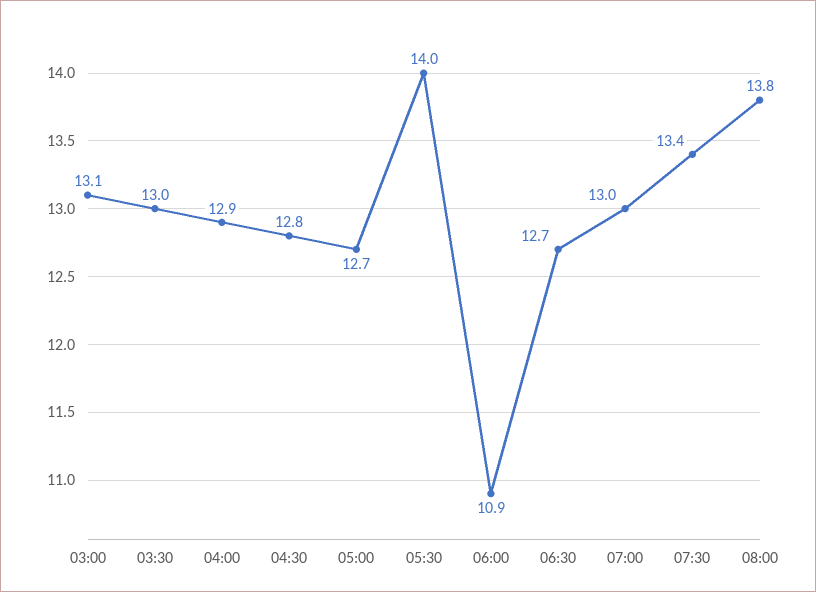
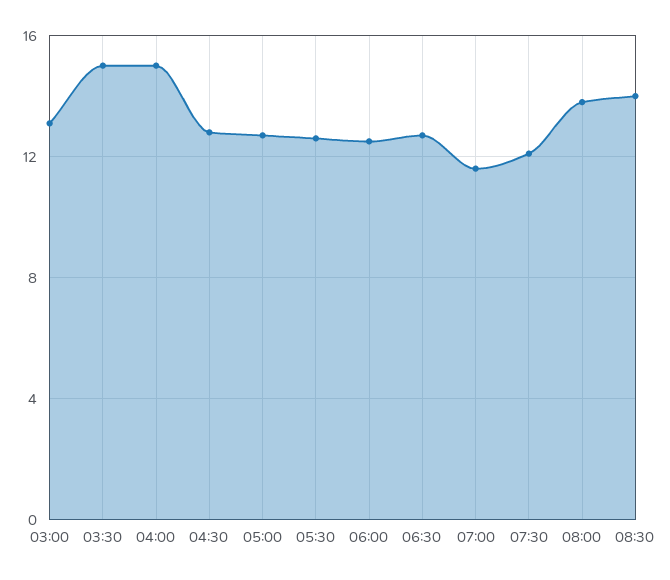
03:30: 13 -> 15
04:00: 12.9 -> 15
05:30: 14 -> 12.5
06:00: 10.9 -> 12.5
07:00: 13 -> 11.5
07:30: 13.4 -> 12
08:30: none -> 14

